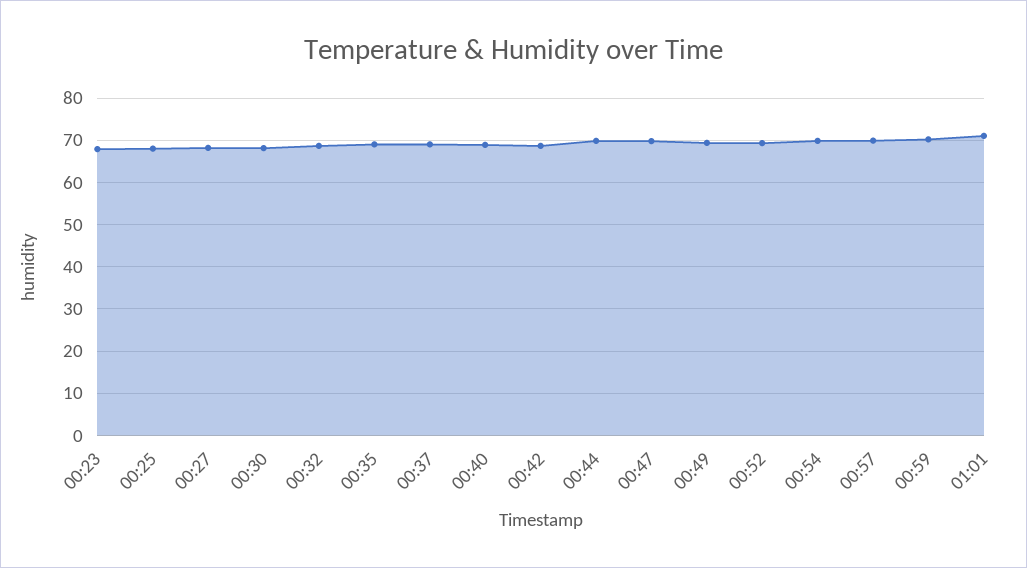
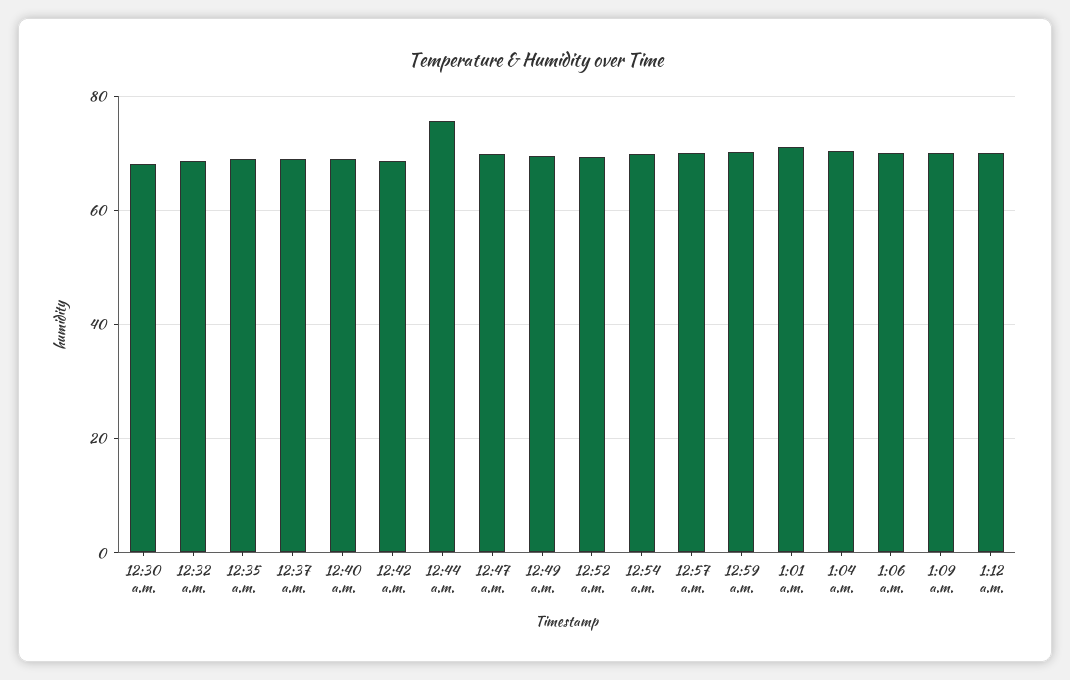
00:23: 68 -> none
00:25: 68 -> none
00:27: 68 -> none
00:44: 70 -> 76
1:04 a.m.: none -> 70
1:06 a.m.: none -> 70
1:09 a.m.: none -> 70
1:12 a.m.: none -> 70

